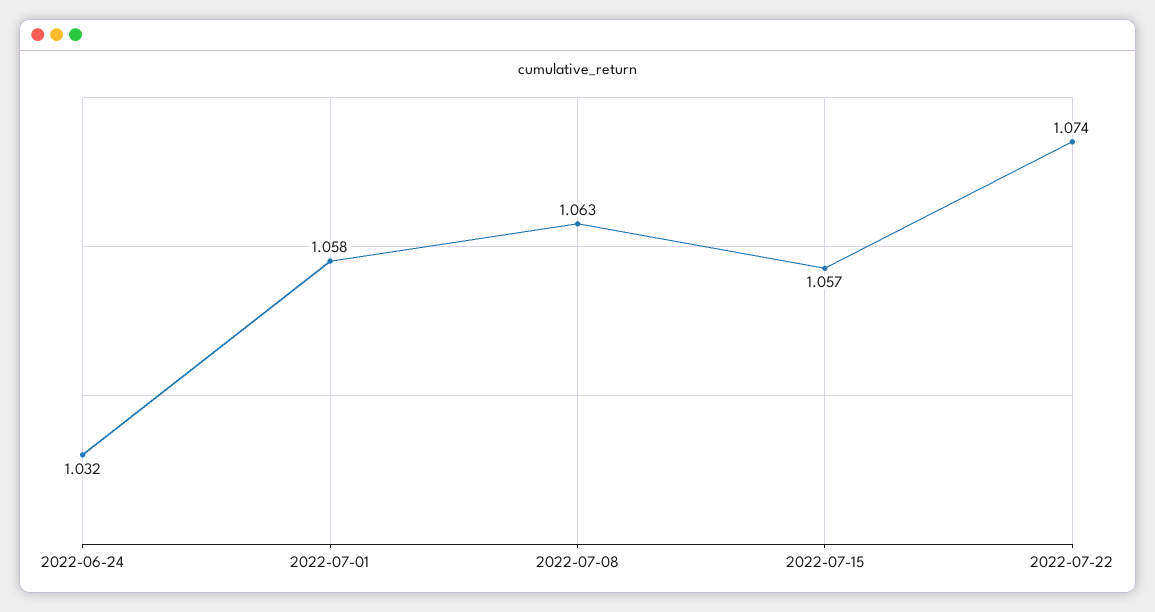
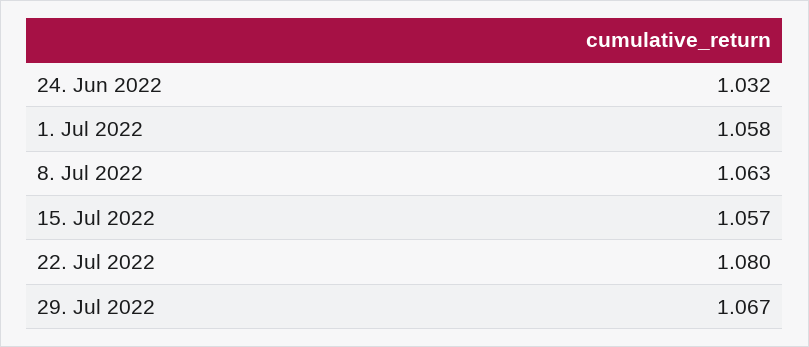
2022-07-22: 1.074 -> 1.08
29. Jul 2022: none -> 1.067

